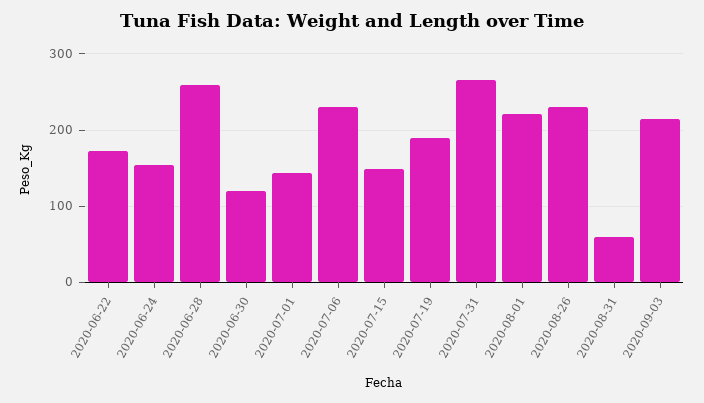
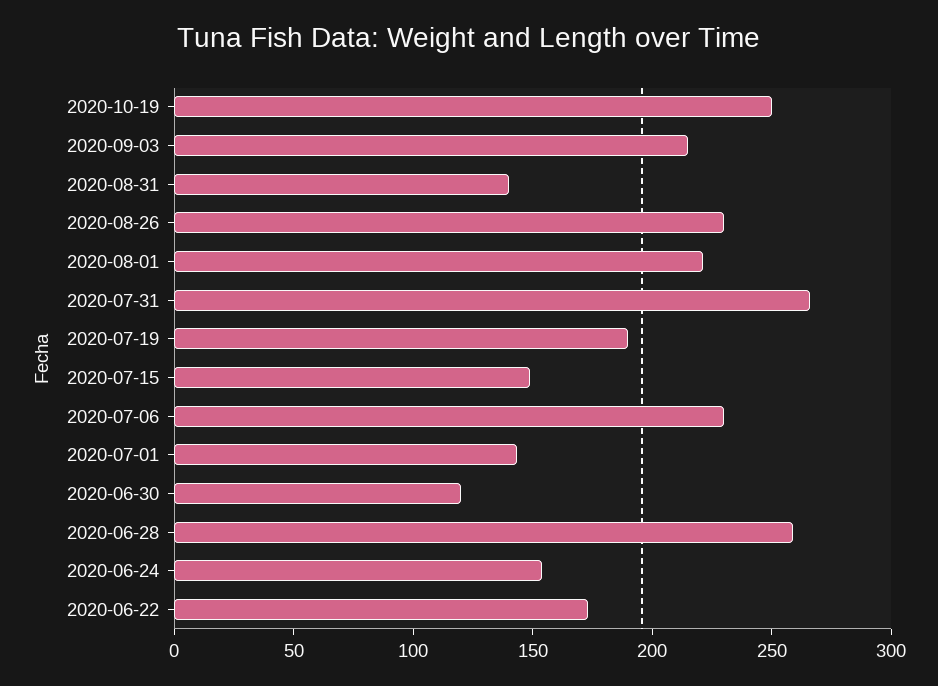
2020-08-31: 60 -> 140
2020-10-19: none -> 250

